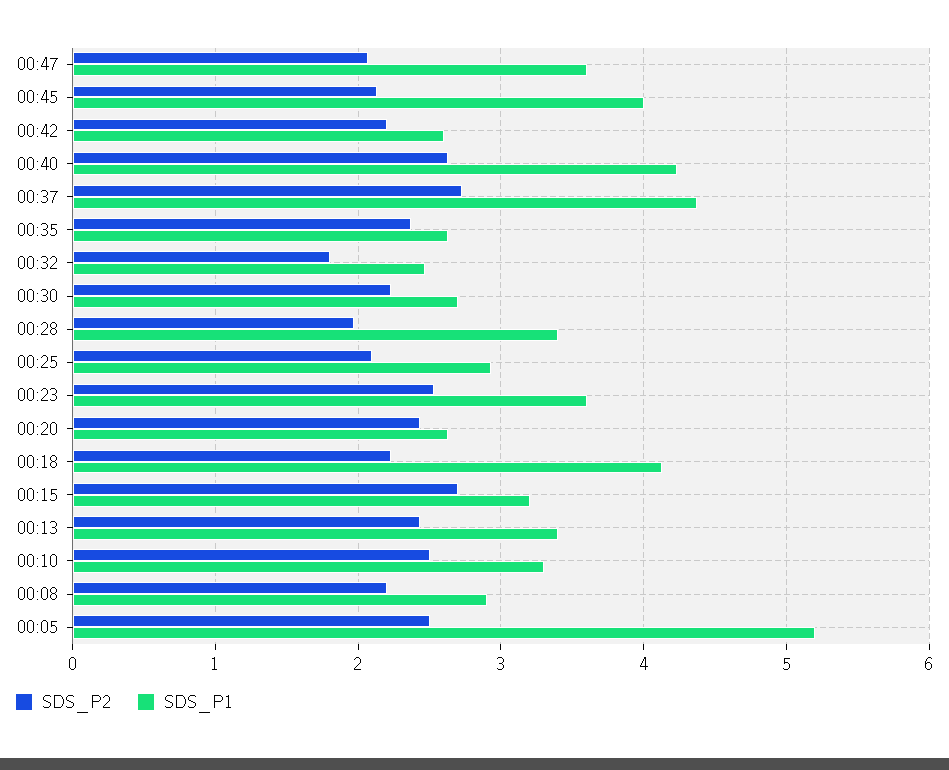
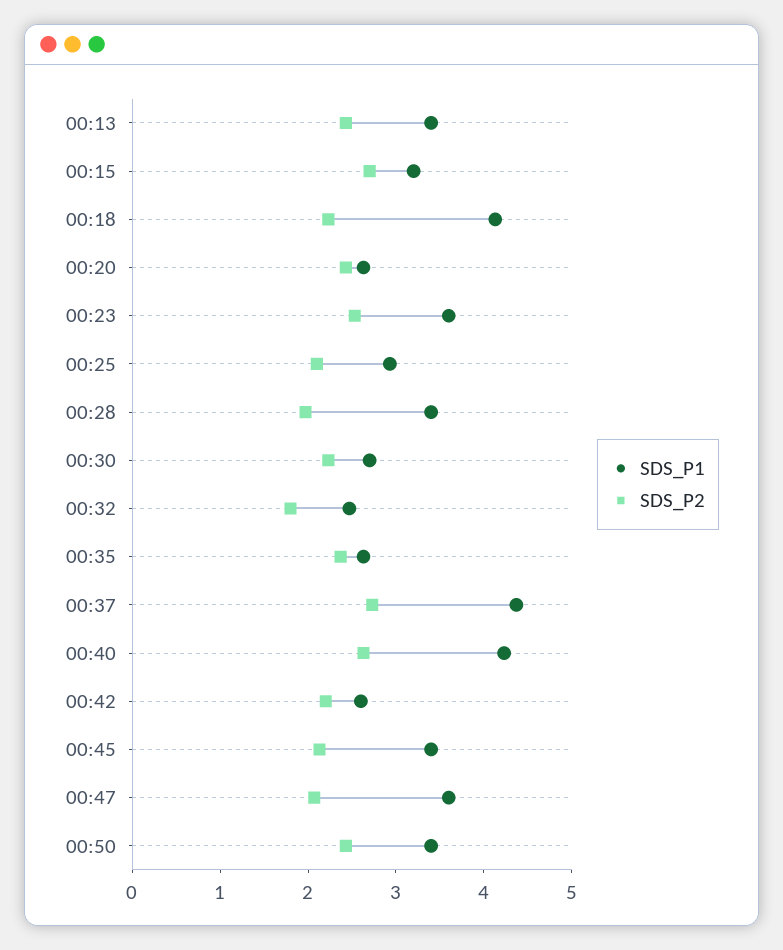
SDS_P1, 00:45: 4 -> 3.4
SDS_P2, 00:10: 2.5 -> none
SDS_P1, 00:10: 3.3 -> none
SDS_P2, 00:08: 2.2 -> none
SDS_P1, 00:08: 2.9 -> none
SDS_P2, 00:05: 2.5 -> none
SDS_P1, 00:05: 5.2 -> none
SDS_P1, 00:50: none -> 3.4
SDS_P2, 00:50: none -> 2.4

